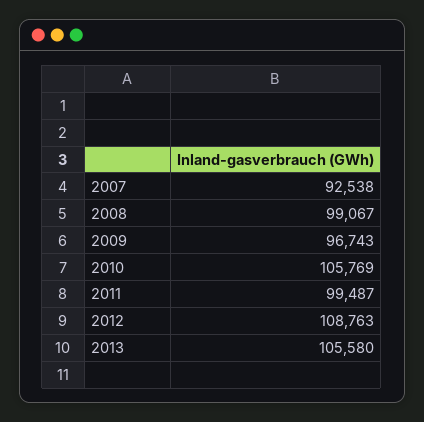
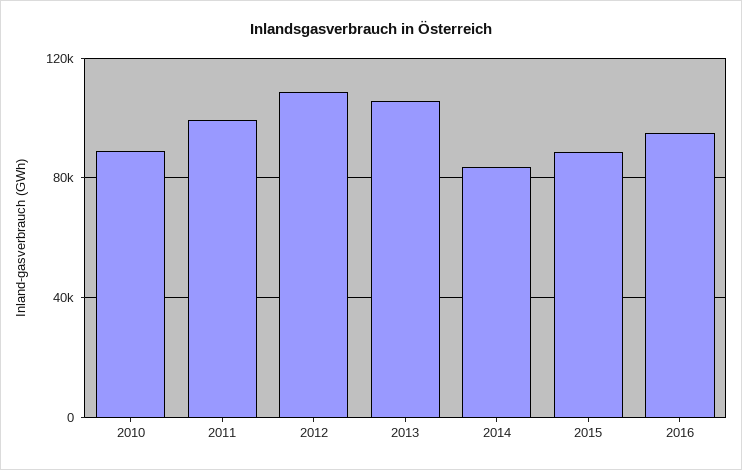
2007: 92538 -> none
2008: 99067 -> none
2009: 96743 -> none
2010: 105769 -> 90000
2014: none -> 85000
2015: none -> 90000
2016: none -> 95000

